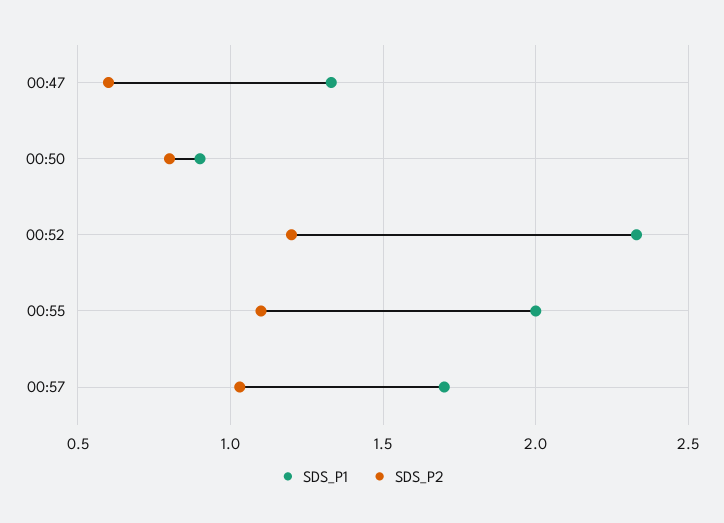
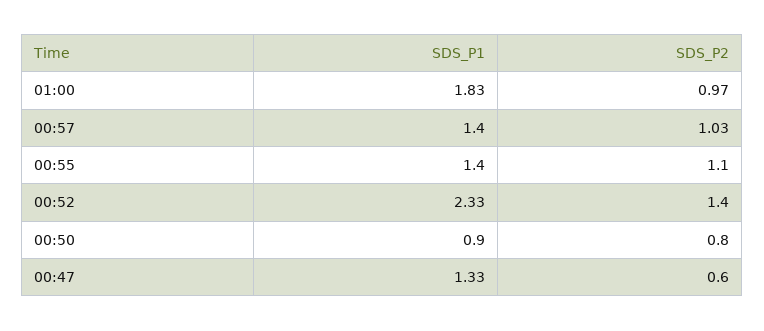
SDS_P2, 00:52: 1.2 -> 1.4
SDS_P1, 00:55: 2 -> 1.4
SDS_P1, 00:57: 1.7 -> 1.4
SDS_P1, 01:00: none -> 1.83
SDS_P2, 01:00: none -> 0.97

